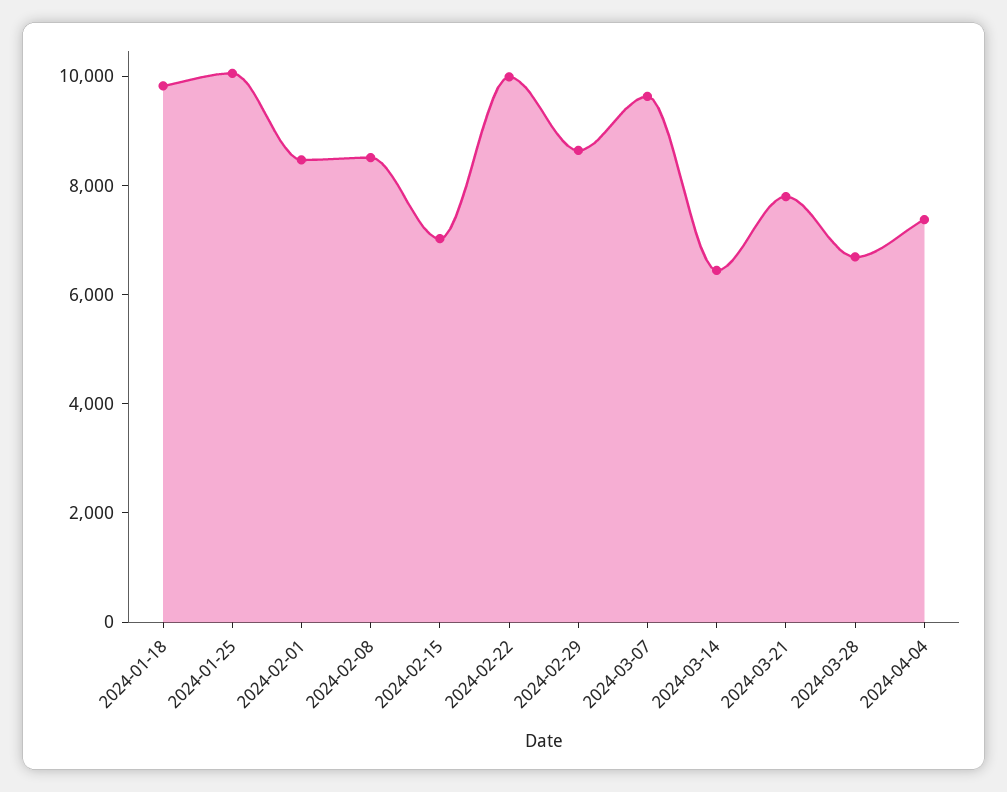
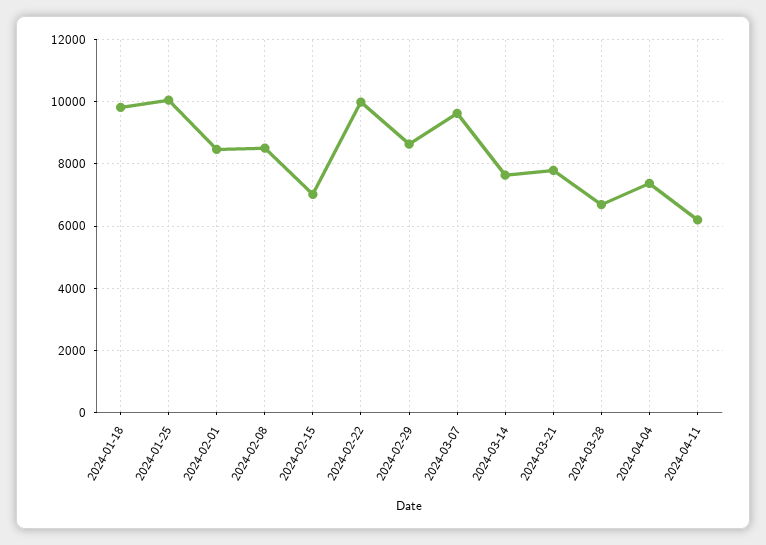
2024-03-14: 6500 -> 7600
2024-04-11: none -> 6200

